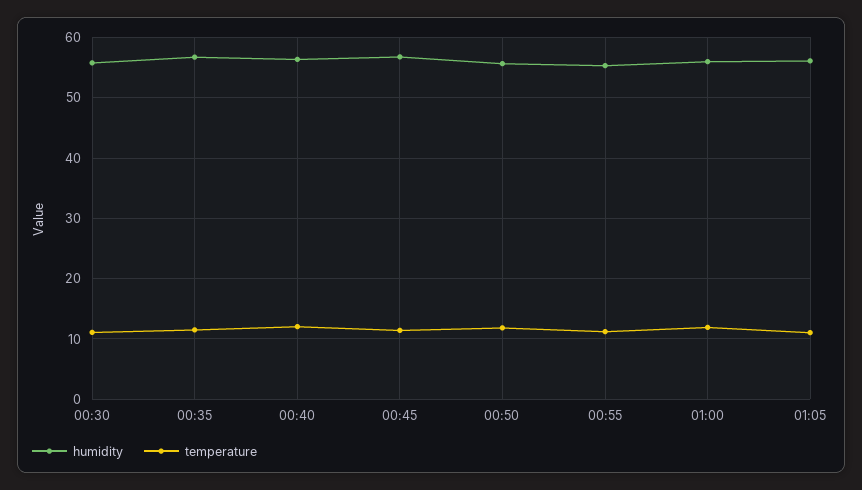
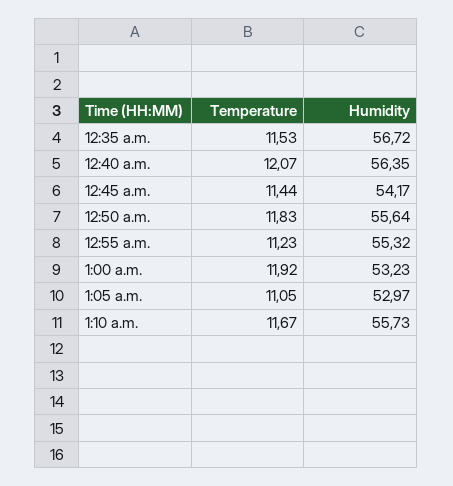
humidity, 00:30: 56 -> none
temperature, 00:30: 11 -> none
humidity, 00:45: 57 -> 54.17
humidity, 01:00: 56 -> 53.23
humidity, 01:05: 56 -> 52.97
temperature, 1:10 a.m.: none -> 11.67
humidity, 1:10 a.m.: none -> 55.73

